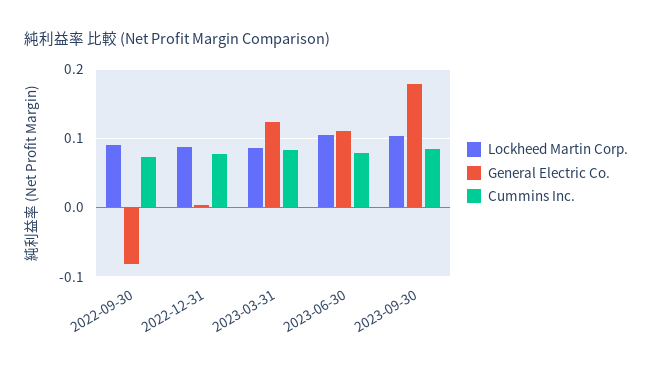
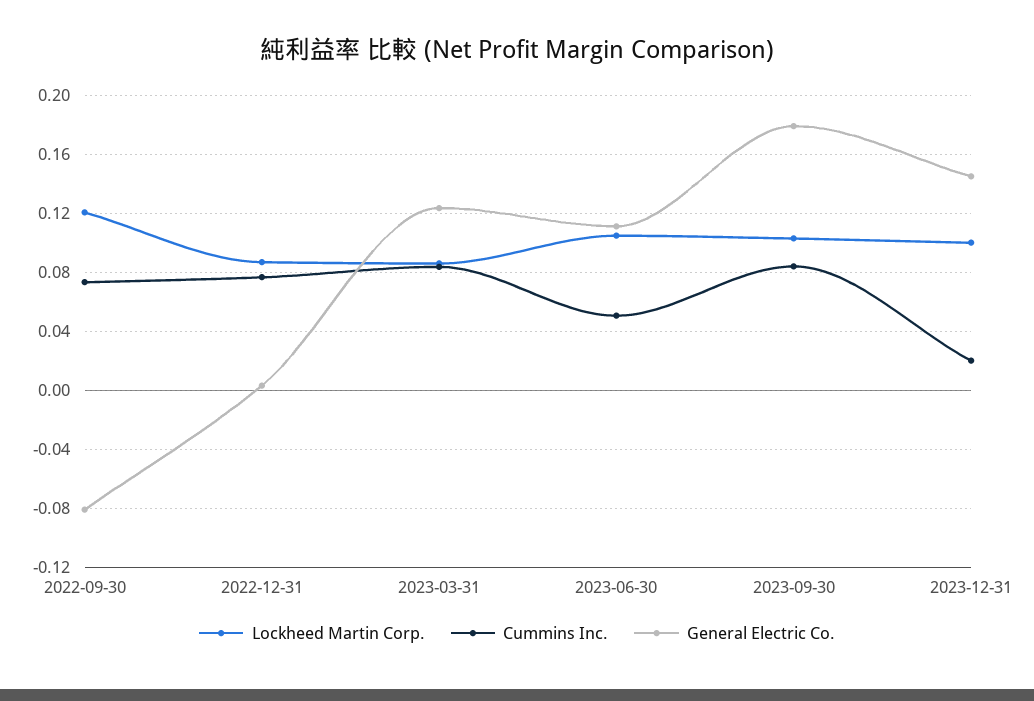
Lockheed Martin Corp., 2022-09-30: 0.09 -> 0.12
Cummins Inc., 2023-06-30: 0.08 -> 0.05
Lockheed Martin Corp., 2023-12-31: none -> 0.1
Cummins Inc., 2023-12-31: none -> 0.02
General Electric Co., 2023-12-31: none -> 0.145

